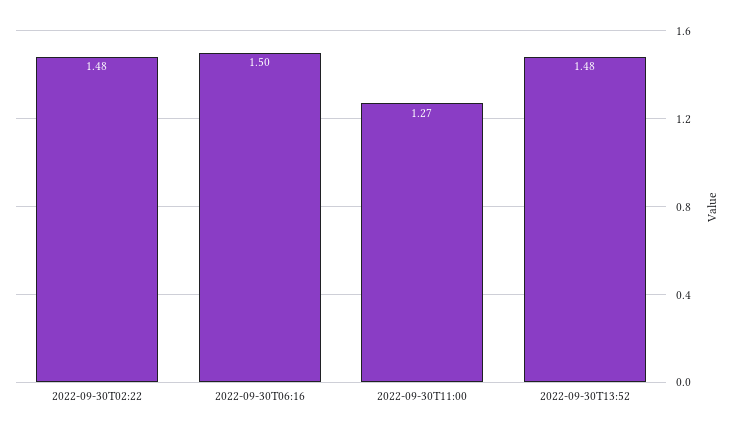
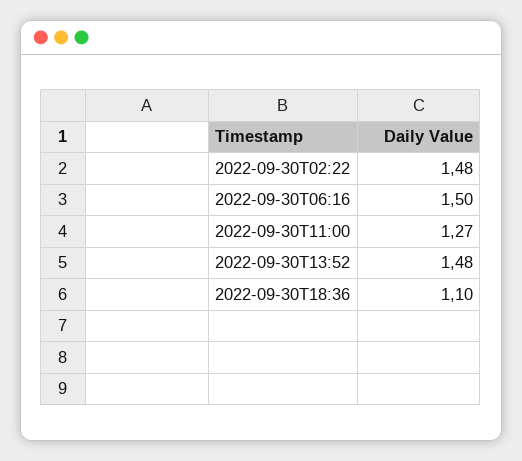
2022-09-30T18:36: none -> 1.1

